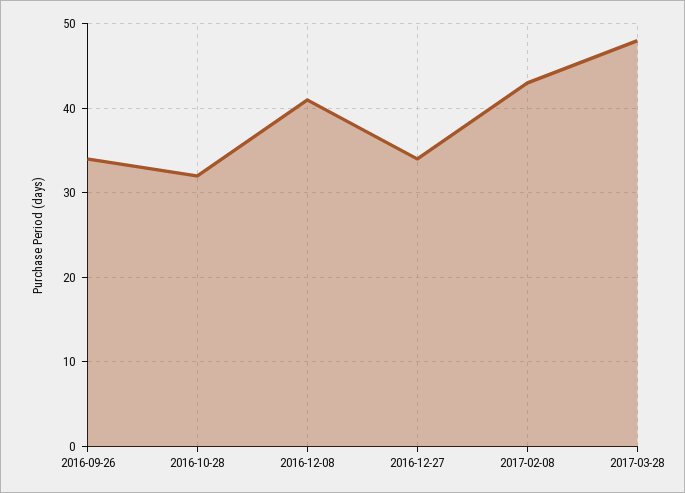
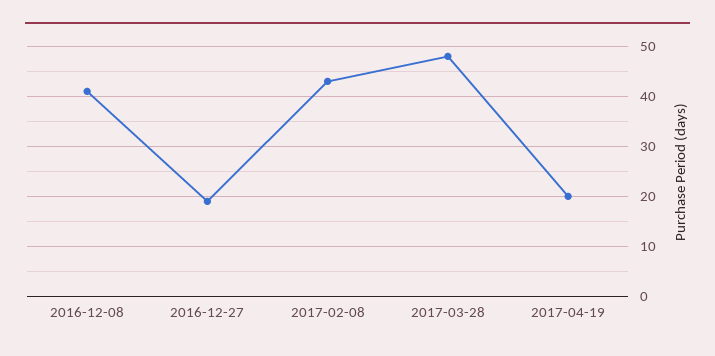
2016-09-26: 34 -> none
2016-10-28: 32 -> none
2016-12-27: 34 -> 20
2017-04-19: none -> 20

